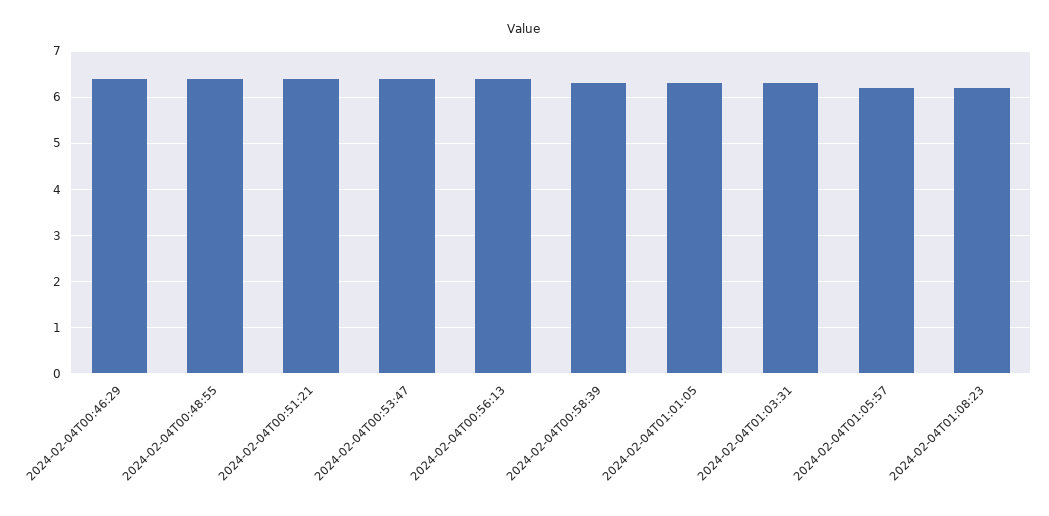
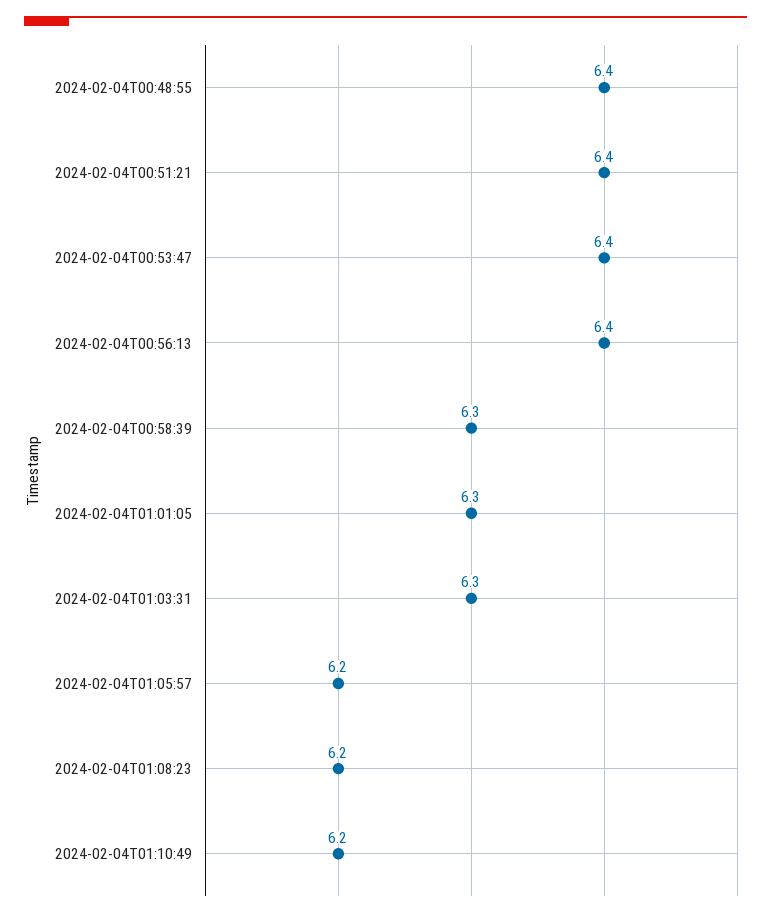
2024-02-04T00:46:29: 6.5 -> none
2024-02-04T01:10:49: none -> 6.2

